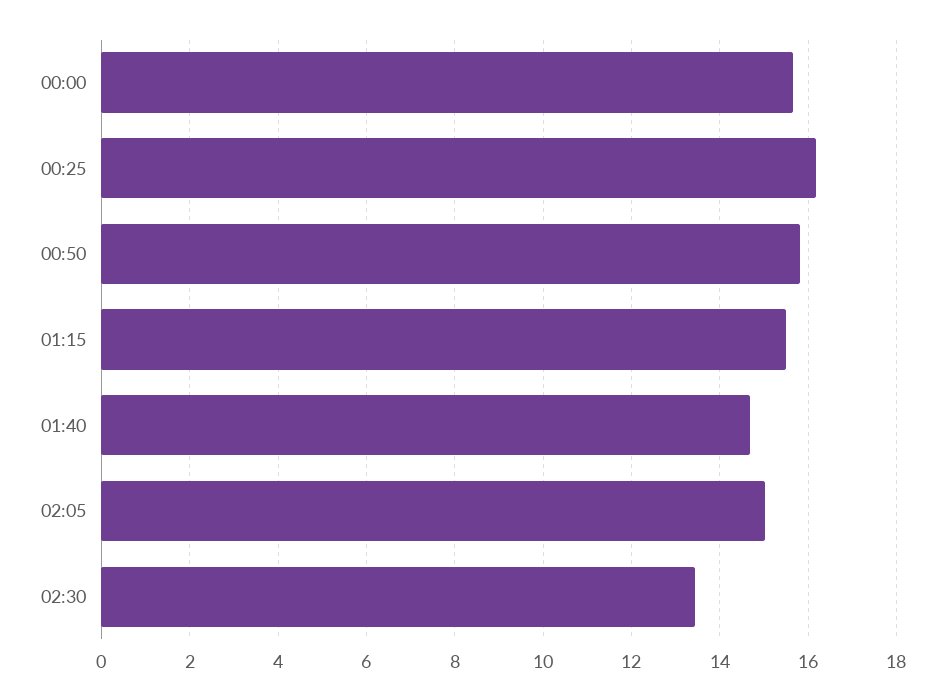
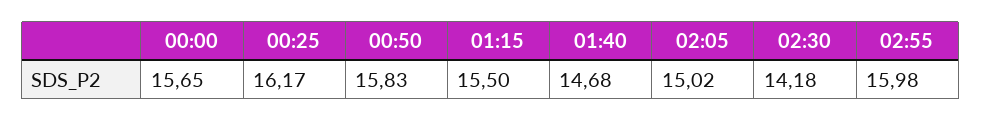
02:30: 13.4 -> 14.18
02:55: none -> 15.98

